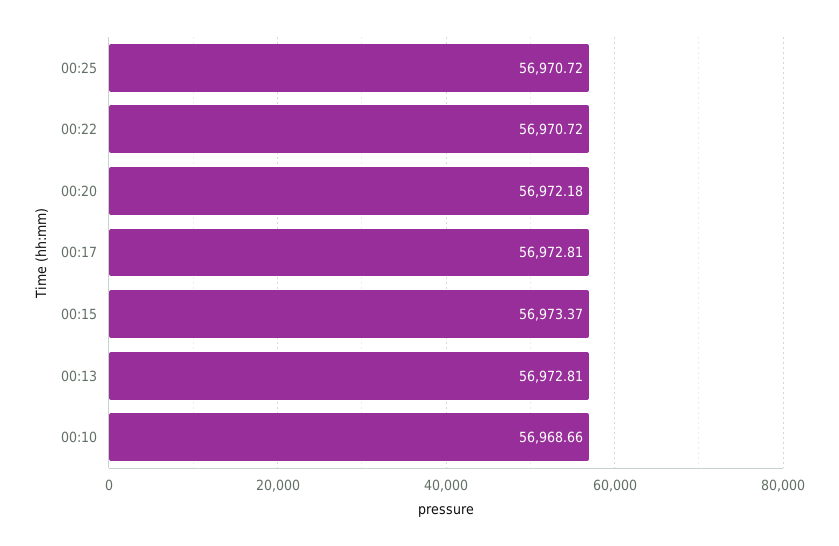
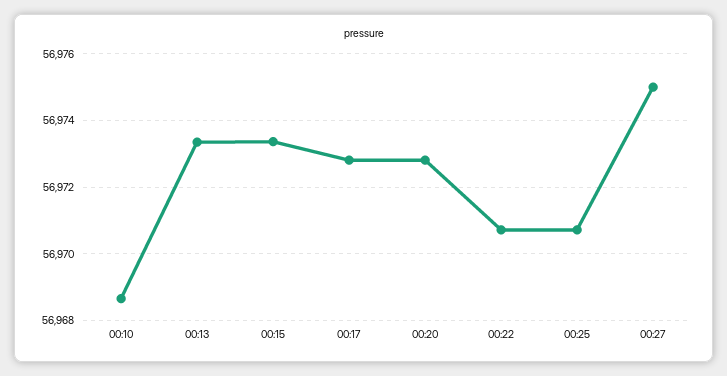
00:20: 56972.18 -> 56972.8
00:13: 56972.81 -> 56973.4
00:27: none -> 56975

